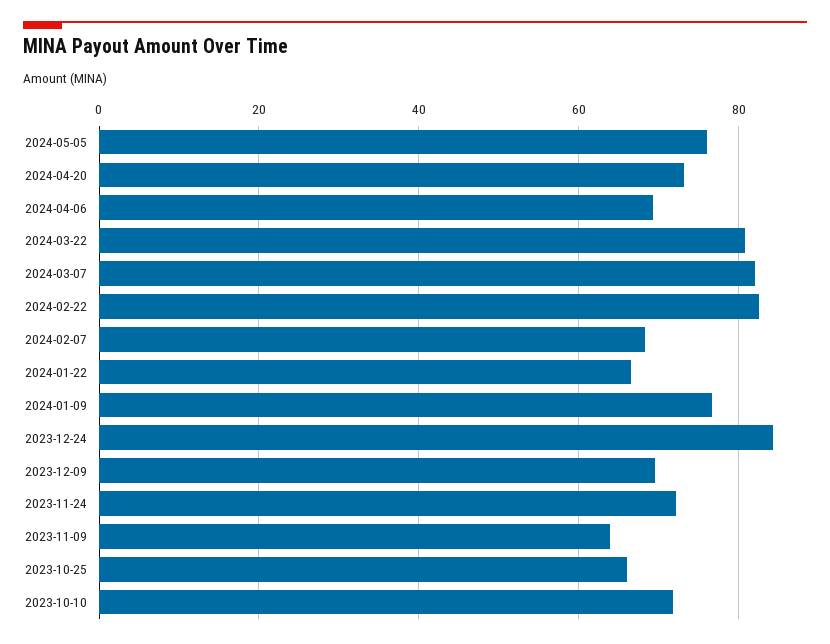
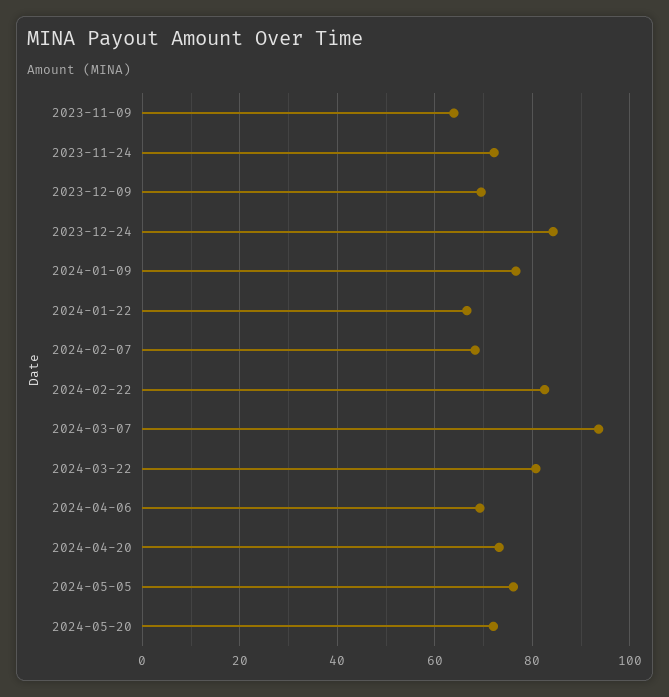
2024-03-07: 82 -> 94
2023-10-25: 66 -> none
2023-10-10: 72 -> none
2024-05-20: none -> 72

